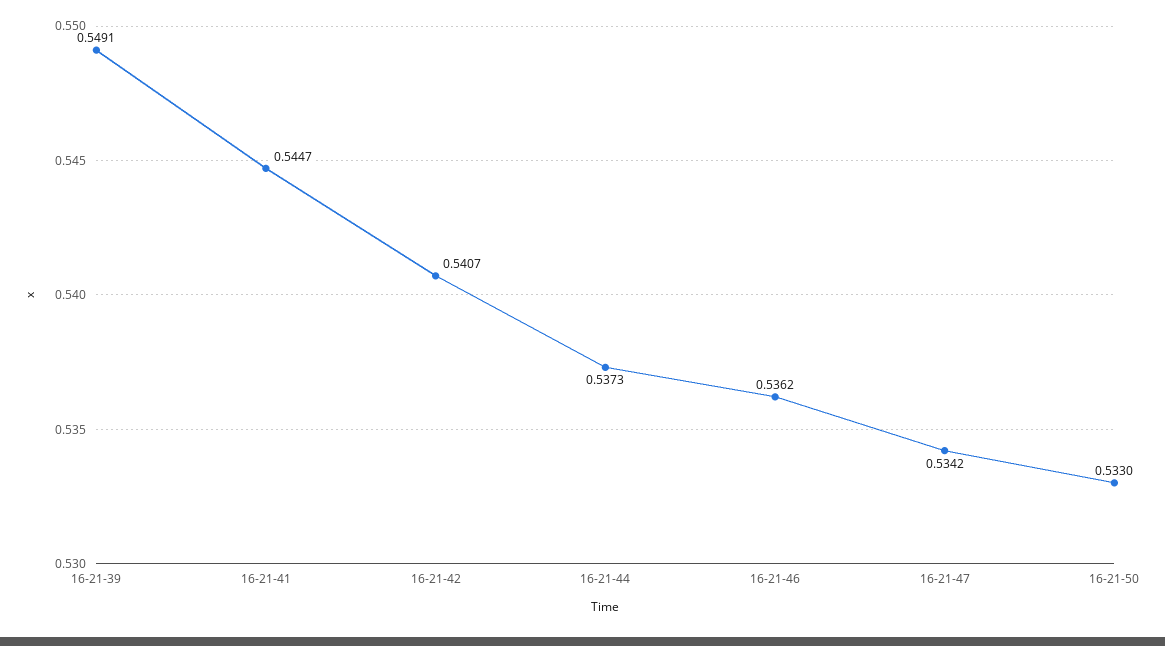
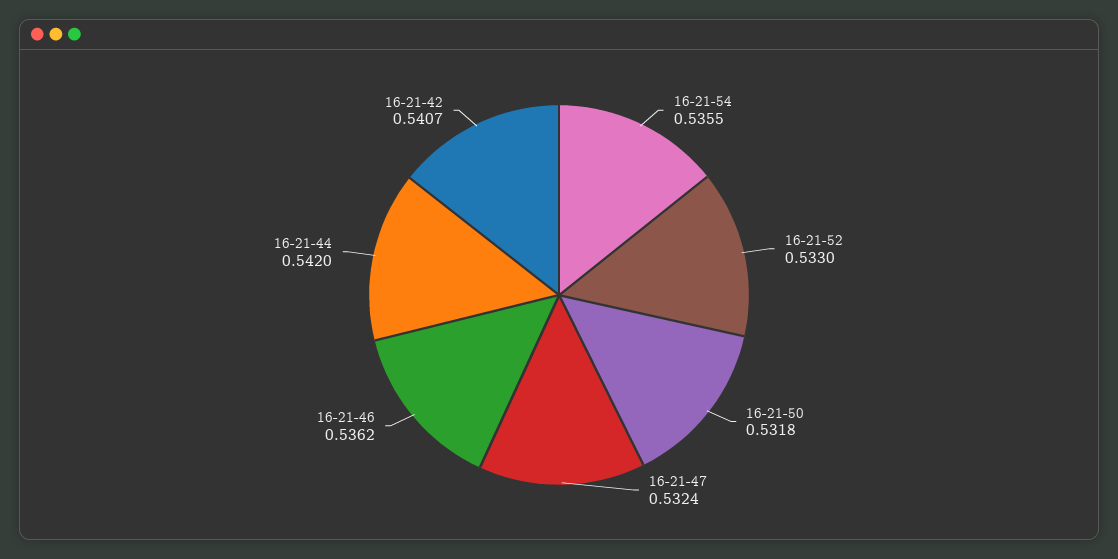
16-21-39: 0.5491 -> none
16-21-41: 0.5447 -> none
16-21-44: 0.5373 -> 0.542
16-21-47: 0.5342 -> 0.5324
16-21-50: 0.533 -> 0.5318
16-21-54: none -> 0.5355
16-21-52: none -> 0.533

